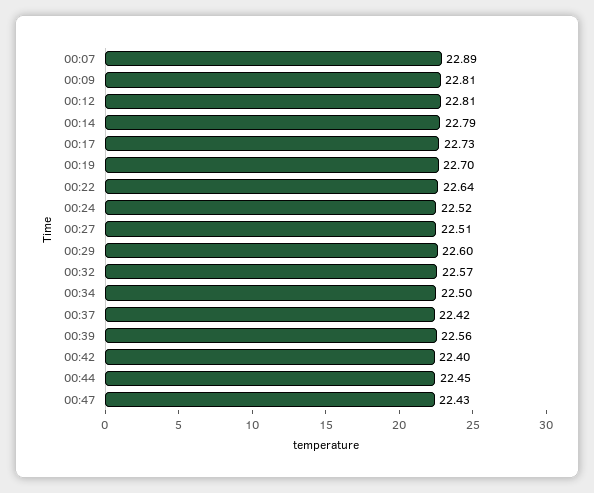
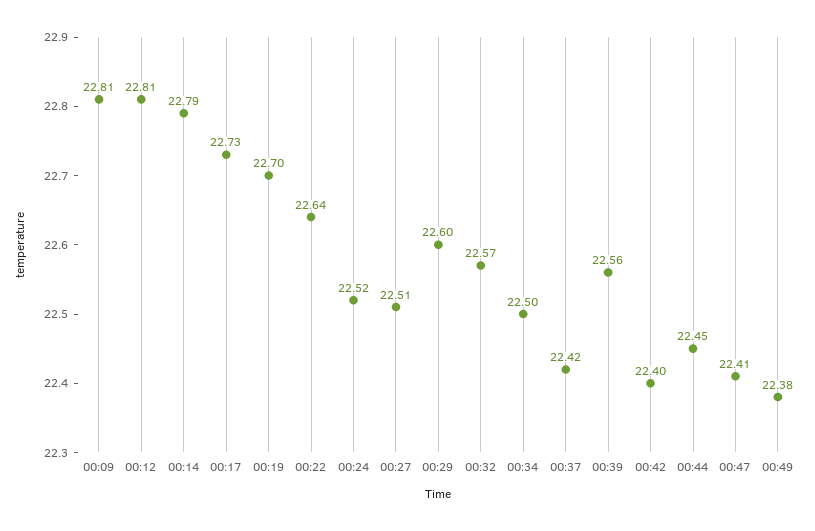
00:07: 22.89 -> none
00:47: 22.43 -> 22.41
00:49: none -> 22.38

